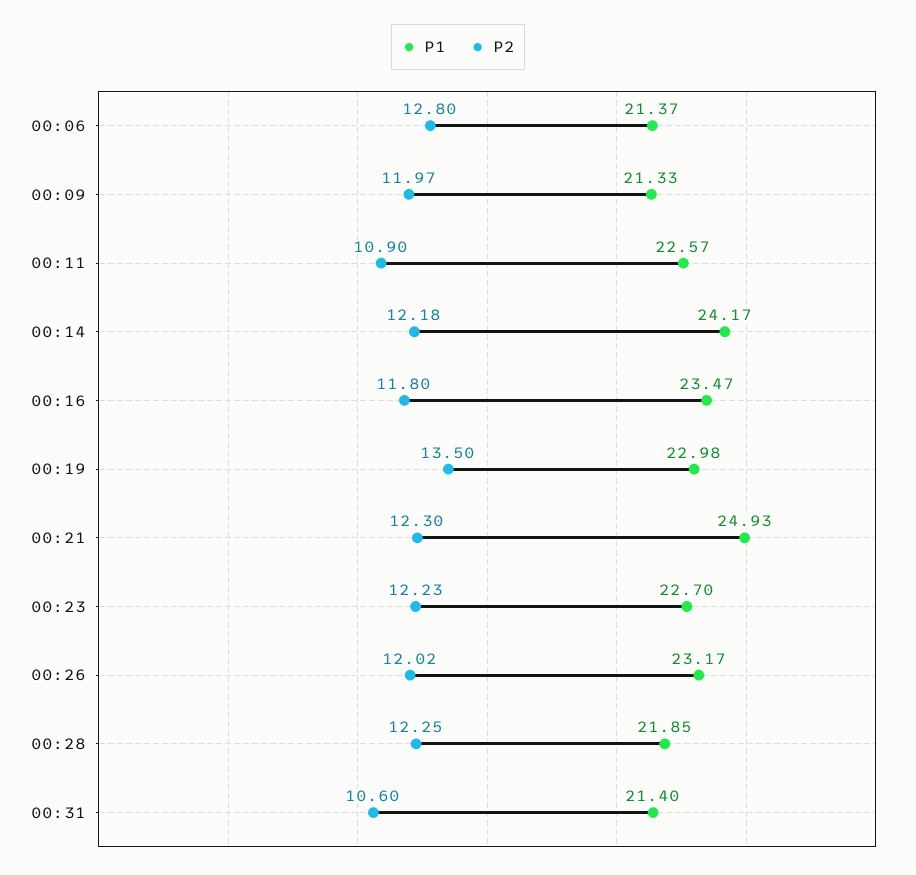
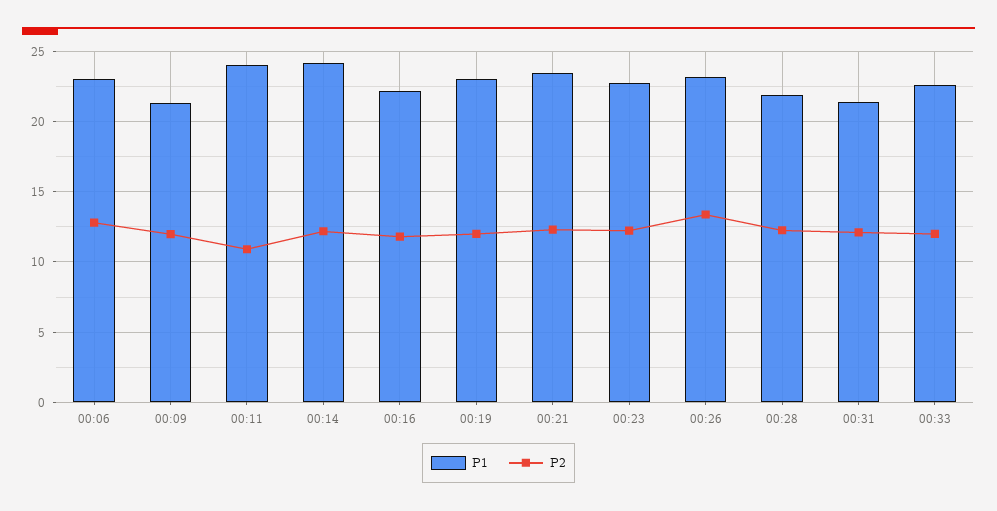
P1, 00:06: 21.37 -> 23
P1, 00:11: 22.57 -> 24
P1, 00:16: 23.47 -> 22
P2, 00:19: 13.5 -> 12
P1, 00:21: 24.93 -> 23.5
P2, 00:26: 12.02 -> 13.5
P2, 00:31: 10.6 -> 12
P1, 00:33: none -> 22.5
P2, 00:33: none -> 12

